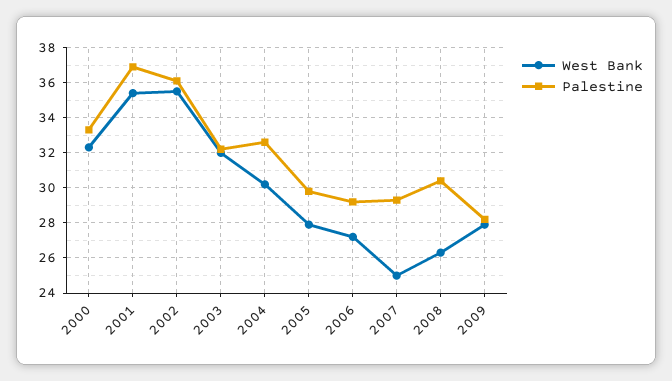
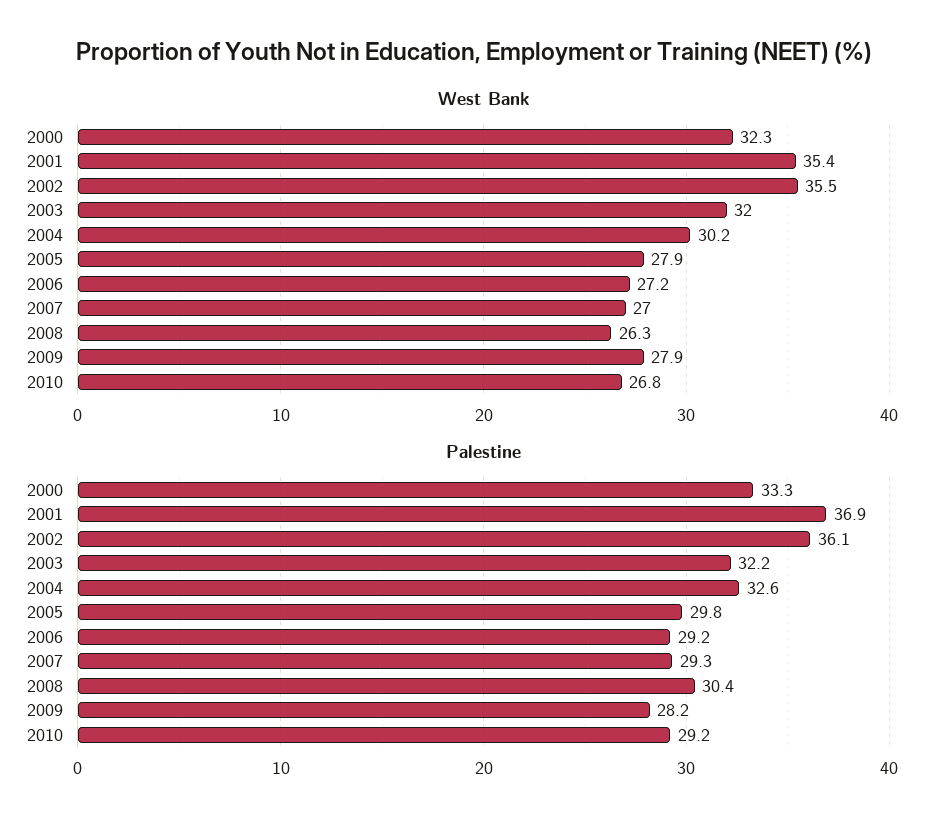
West Bank, 2007: 25 -> 27
West Bank, 2010: none -> 26.8
Palestine, 2010: none -> 29.2

